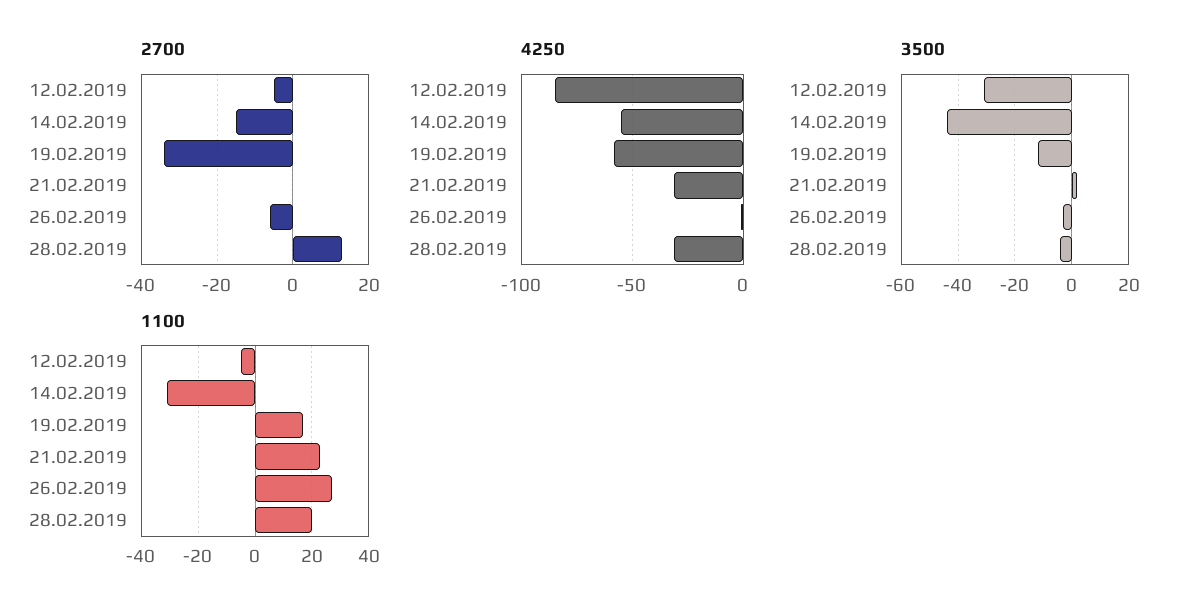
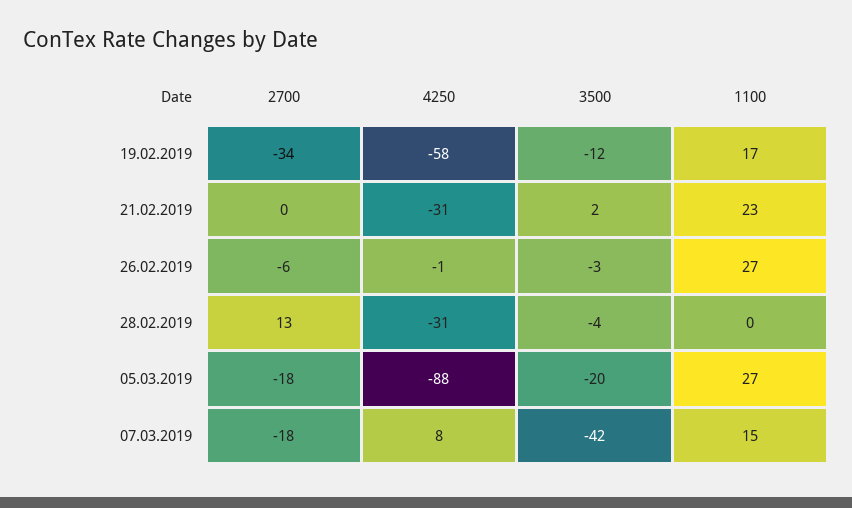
2700, 12.02.2019: -5 -> none
2700, 14.02.2019: -15 -> none
4250, 12.02.2019: -85 -> none
4250, 14.02.2019: -55 -> none
3500, 12.02.2019: -30 -> none
3500, 14.02.2019: -45 -> none
1100, 12.02.2019: -5 -> none
1100, 14.02.2019: -30 -> none
1100, 28.02.2019: 20 -> 0
2700, 05.03.2019: none -> -18
4250, 05.03.2019: none -> -88
3500, 05.03.2019: none -> -20
1100, 05.03.2019: none -> 27
2700, 07.03.2019: none -> -18
4250, 07.03.2019: none -> 8
3500, 07.03.2019: none -> -42
1100, 07.03.2019: none -> 15

